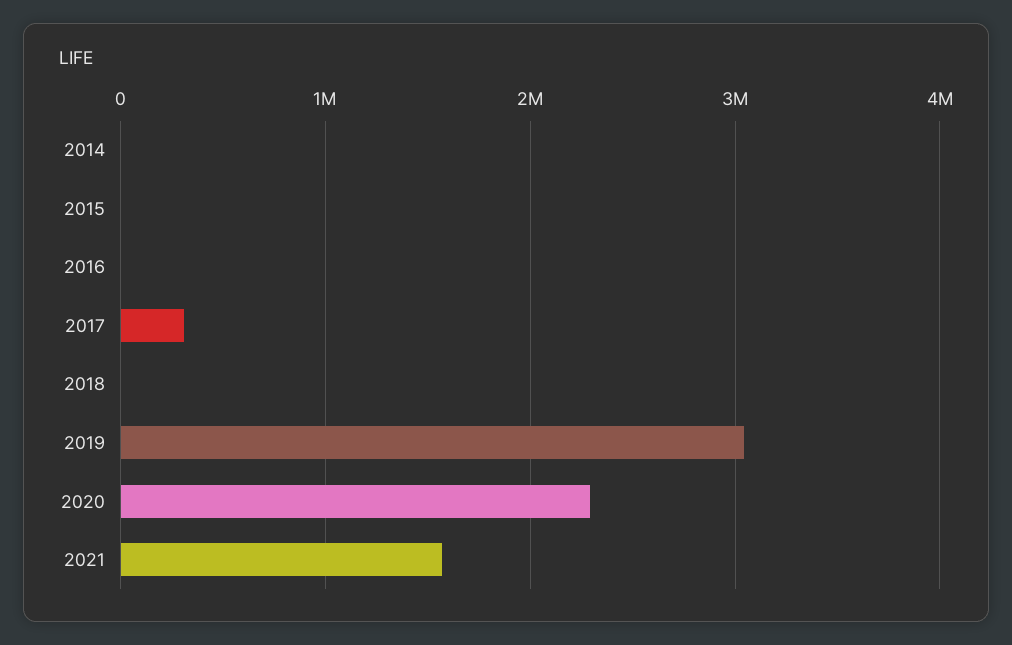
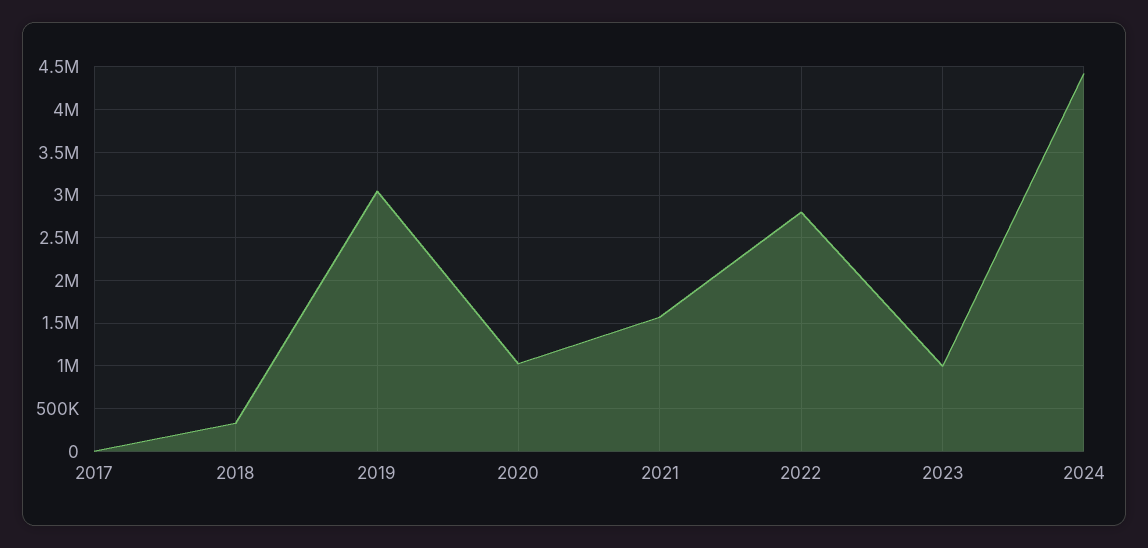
2014: 0 -> none
2015: 0 -> none
2016: 0 -> none
2017: 300000 -> 0
2018: 0 -> 300000
2020: 2300000 -> 1000000
2022: none -> 2800000
2023: none -> 1000000
2024: none -> 4400000

